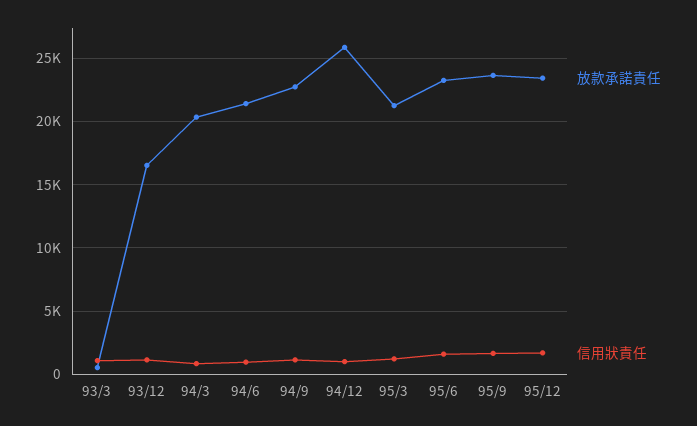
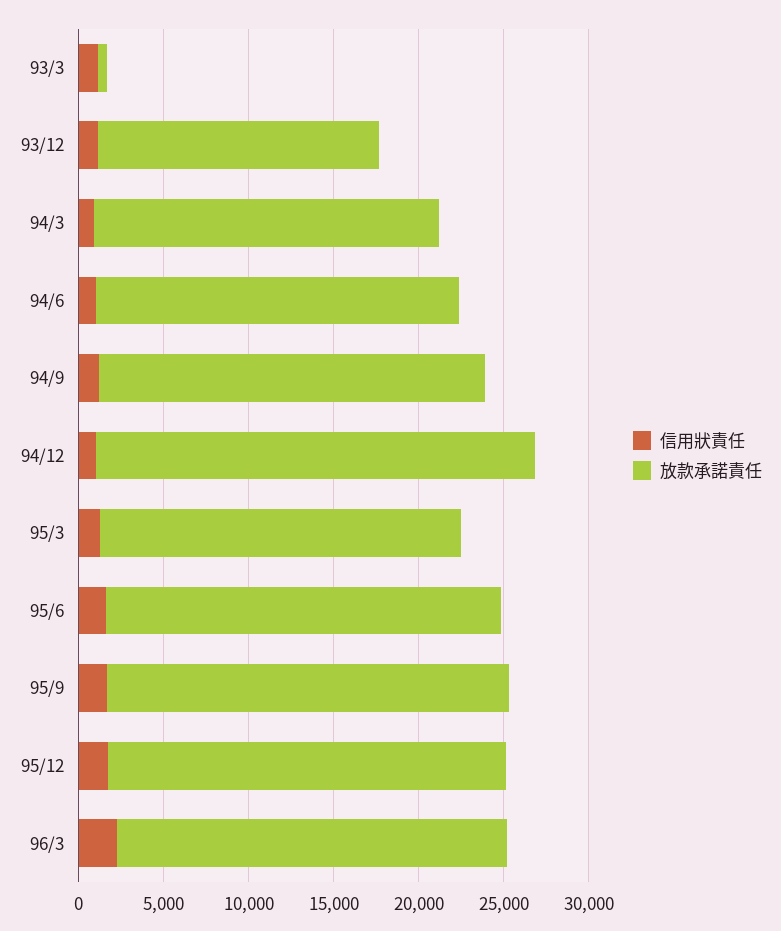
信用狀責任, 96/3: none -> 2000
放款承諾責任, 96/3: none -> 23000

